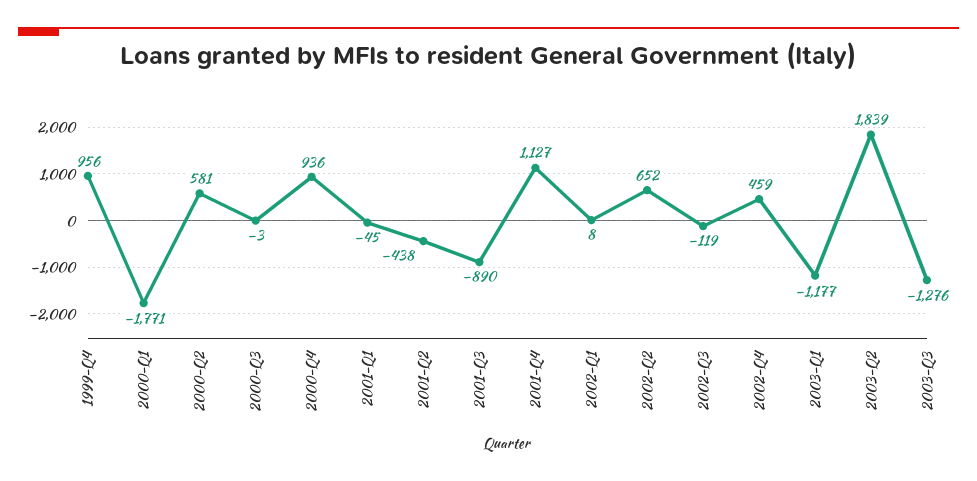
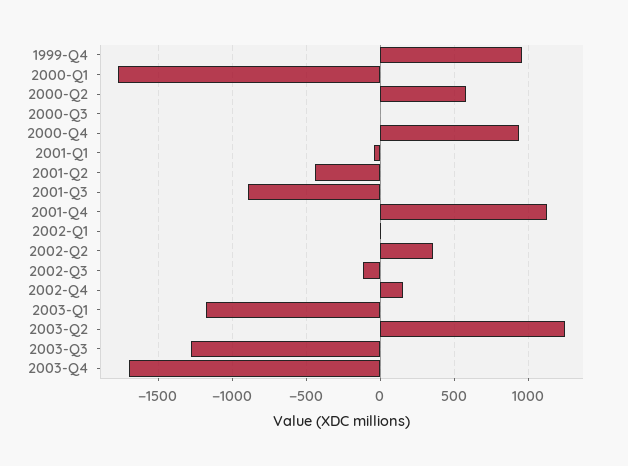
2002-Q2: 652 -> 350
2002-Q4: 459 -> 150
2003-Q2: 1839 -> 1250
2003-Q4: none -> -1700

